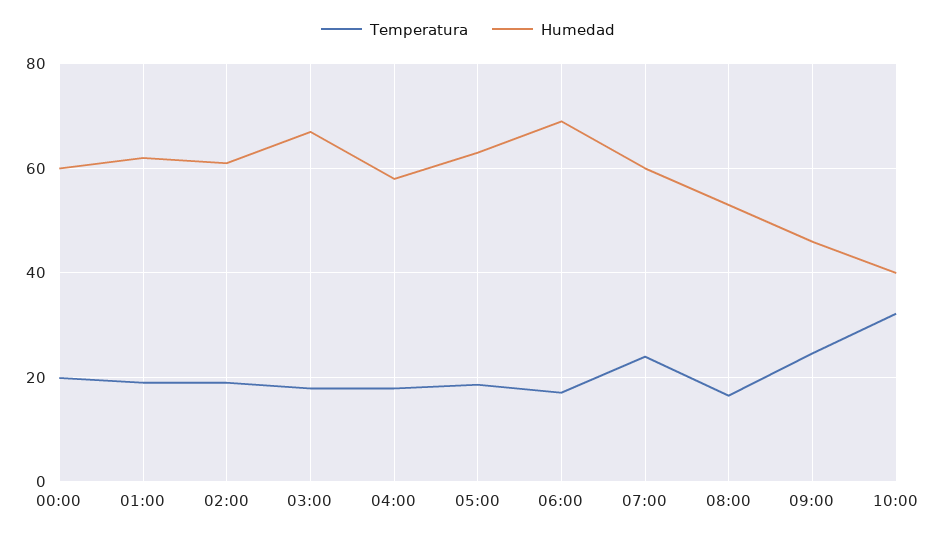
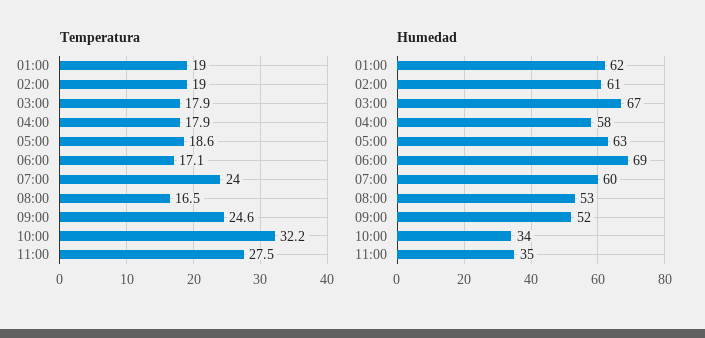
Temperatura, 00:00: 20 -> none
Humedad, 00:00: 60 -> none
Humedad, 09:00: 46 -> 52
Humedad, 10:00: 40 -> 34
Temperatura, 11:00: none -> 27.5
Humedad, 11:00: none -> 35

